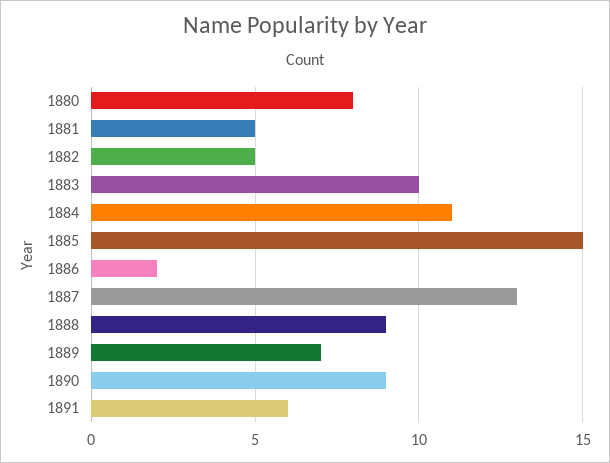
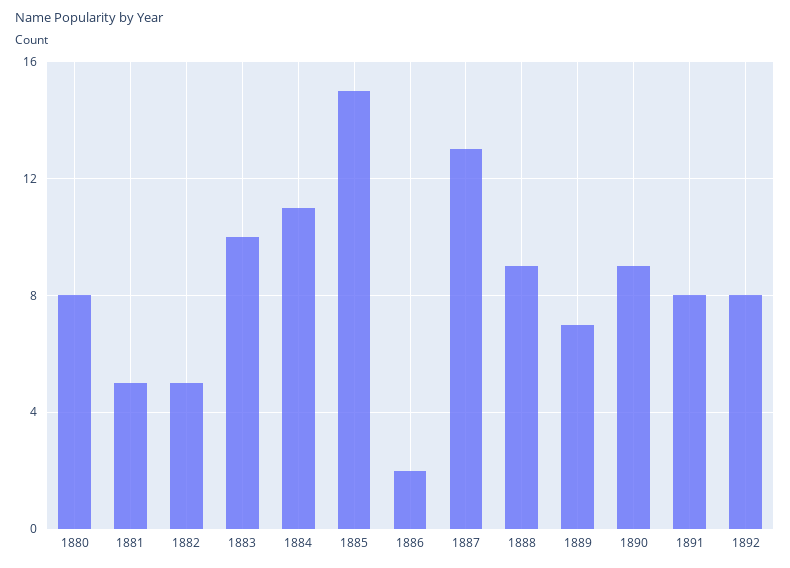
1891: 6 -> 8
1892: none -> 8

